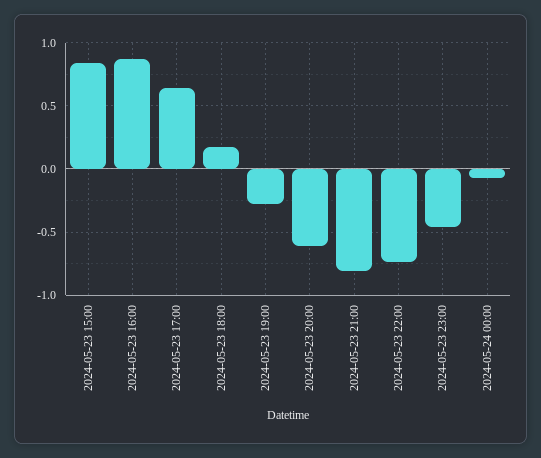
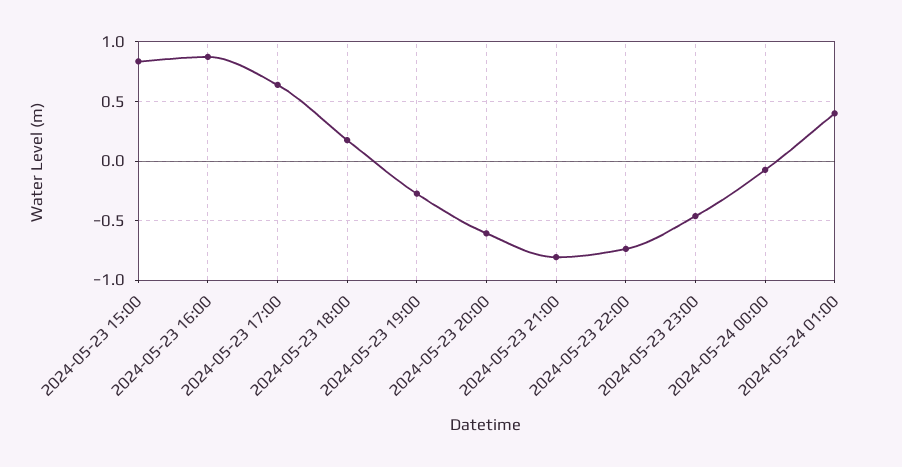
2024-05-24 01:00: none -> 0.4

